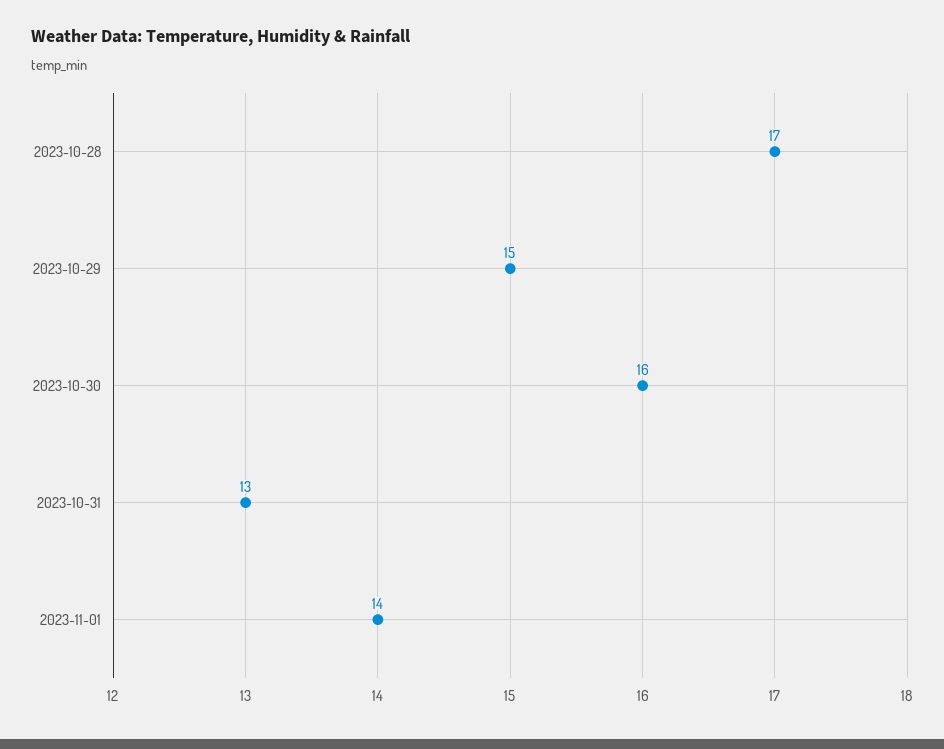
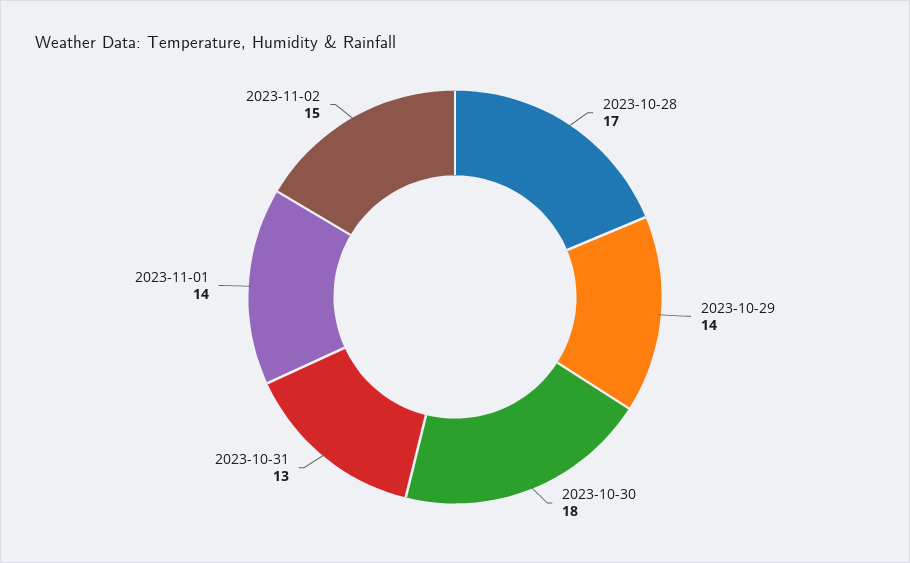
2023-10-29: 15 -> 14
2023-10-30: 16 -> 18
2023-11-02: none -> 15

